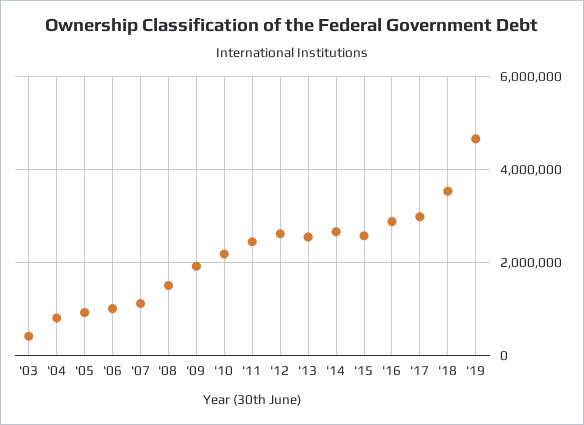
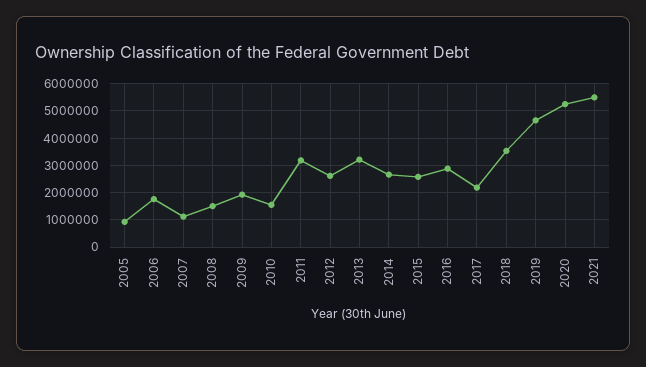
'03: 400000 -> none
'04: 800000 -> none
'06: 1000000 -> 1750000
'10: 2200000 -> 1500000
'11: 2400000 -> 3250000
'13: 2600000 -> 3250000
'17: 3000000 -> 2250000
2020: none -> 5250000
2021: none -> 5500000

